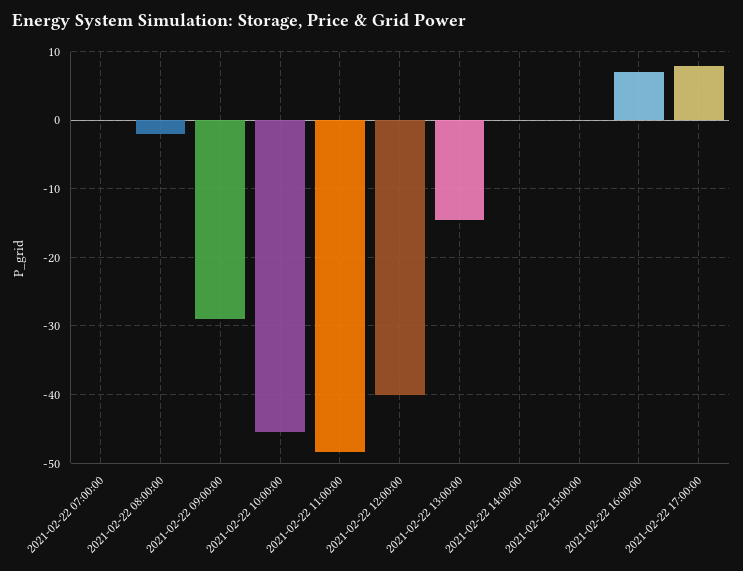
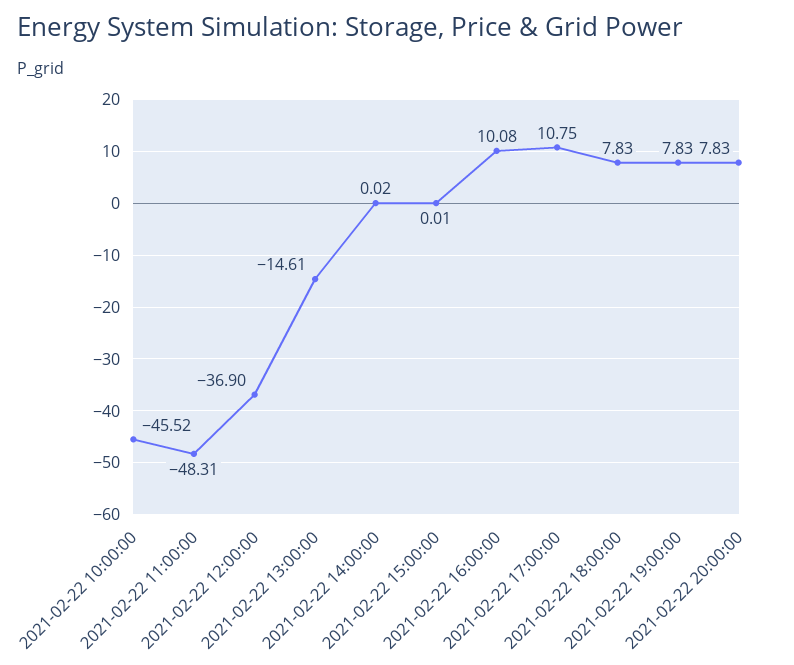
2021-02-22 07:00:00: 0 -> none
2021-02-22 08:00:00: -2 -> none
2021-02-22 09:00:00: -29 -> none
2021-02-22 12:00:00: -40 -> -36.9
2021-02-22 16:00:00: 7 -> 10.08
2021-02-22 17:00:00: 8 -> 10.75
2021-02-22 18:00:00: none -> 7.83
2021-02-22 19:00:00: none -> 7.83
2021-02-22 20:00:00: none -> 7.83

